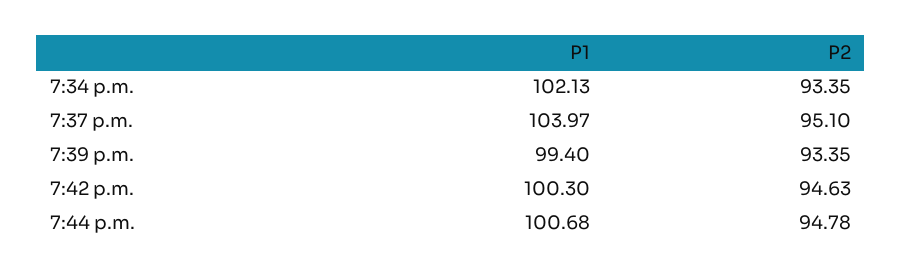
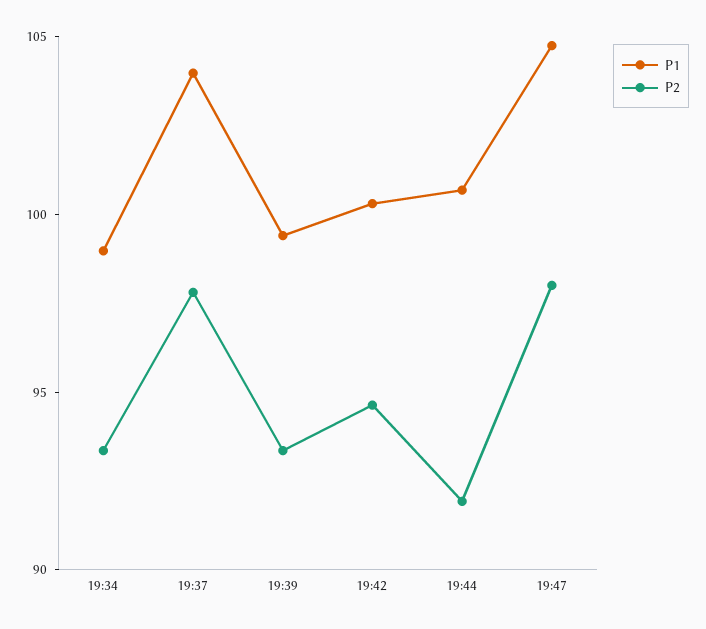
P1, 7:34 p.m.: 102.13 -> 99
P2, 7:37 p.m.: 95.1 -> 98
P2, 7:44 p.m.: 94.78 -> 92
P1, 19:47: none -> 105
P2, 19:47: none -> 98

